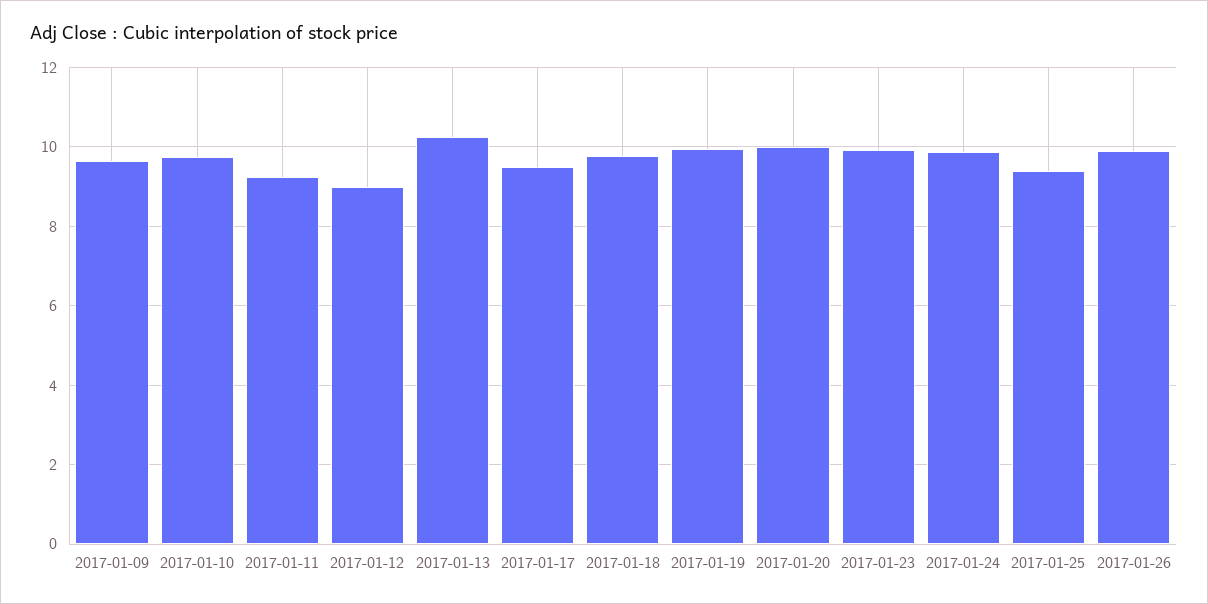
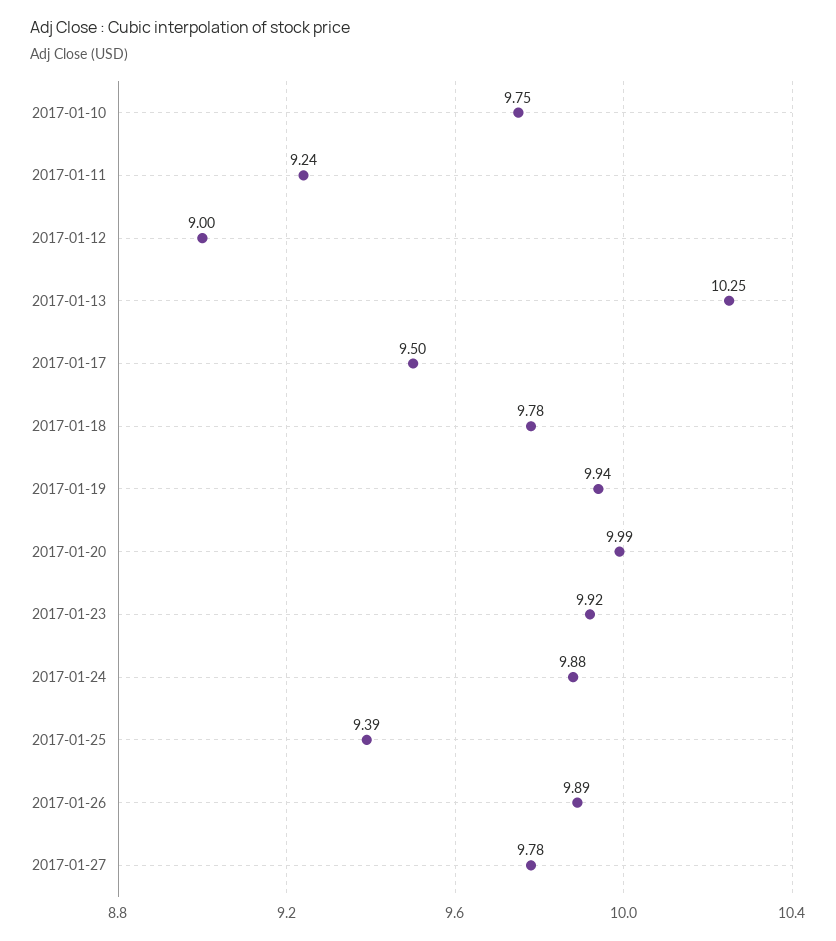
2017-01-09: 9.6 -> none
2017-01-27: none -> 9.78

